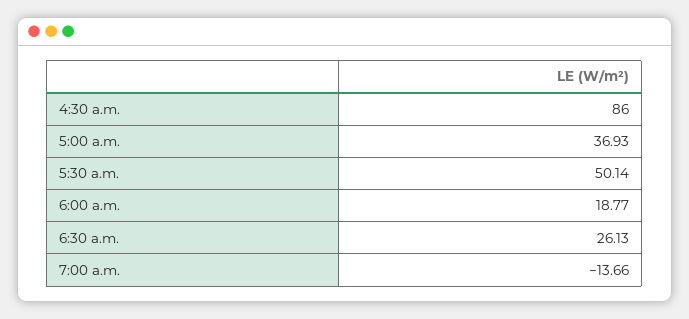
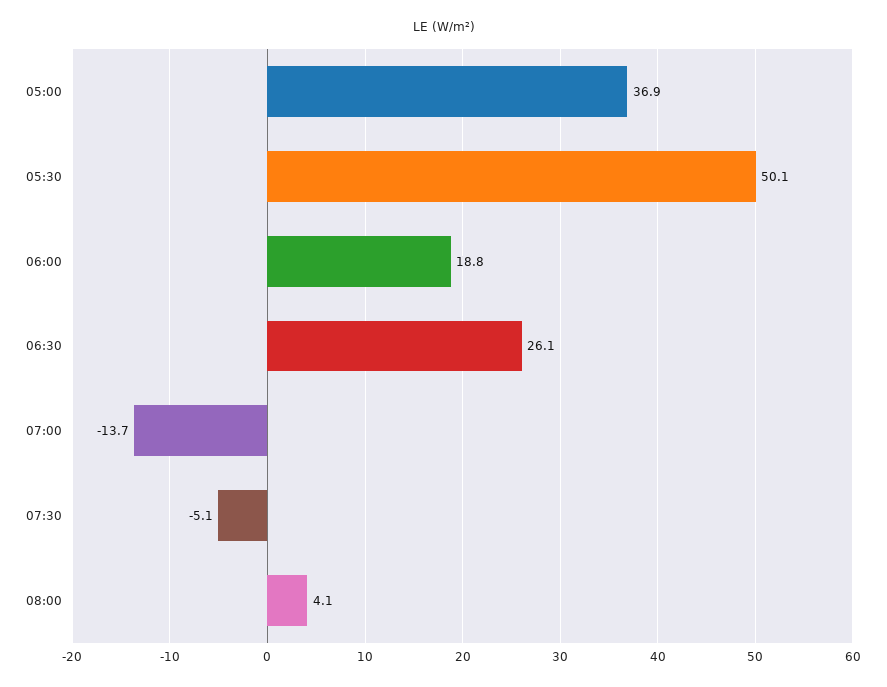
4:30 a.m.: 86 -> none
07:30: none -> -5.1
08:00: none -> 4.1

